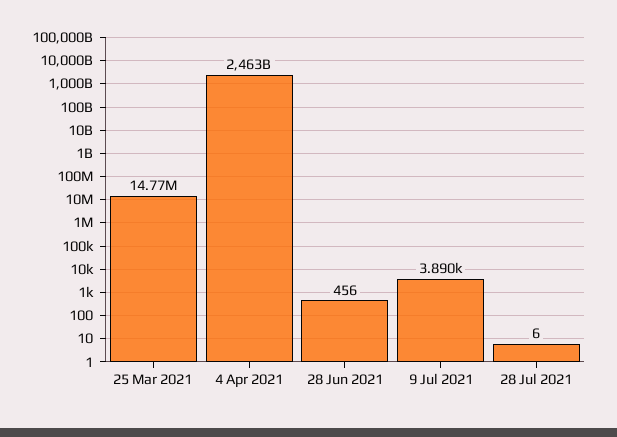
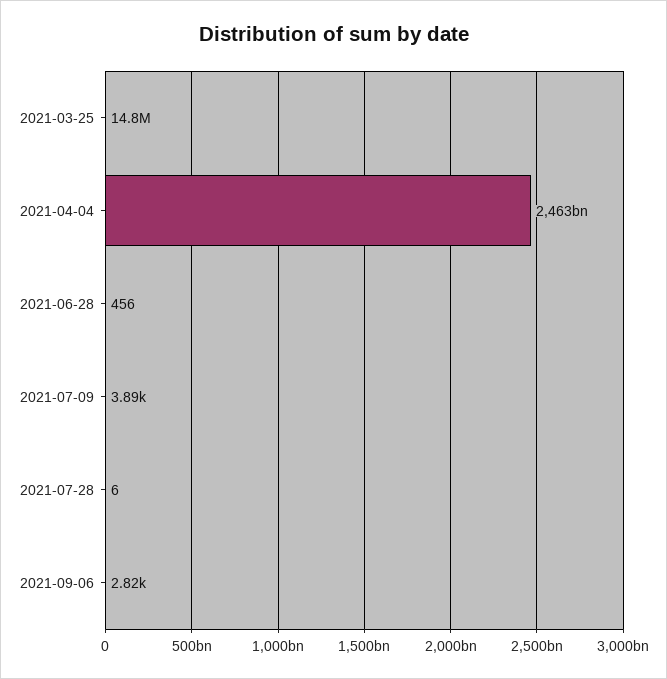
2021-09-06: none -> 2820

